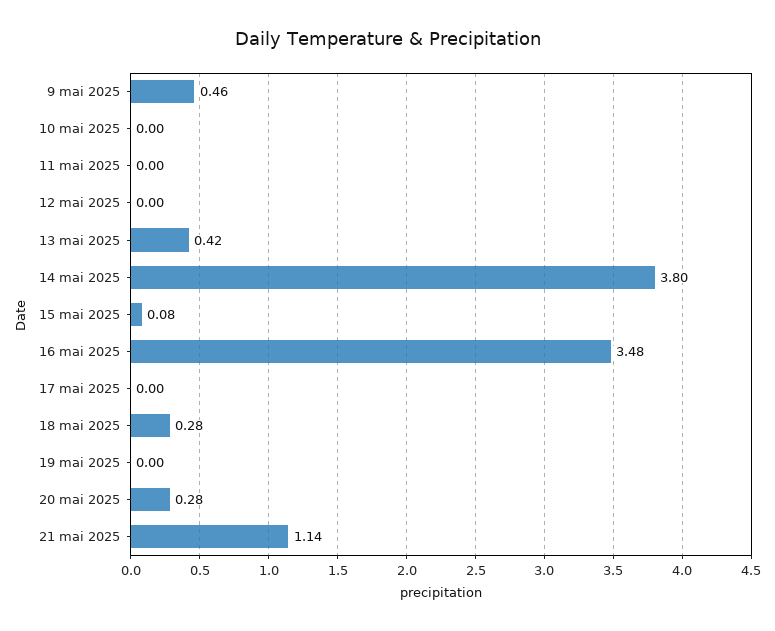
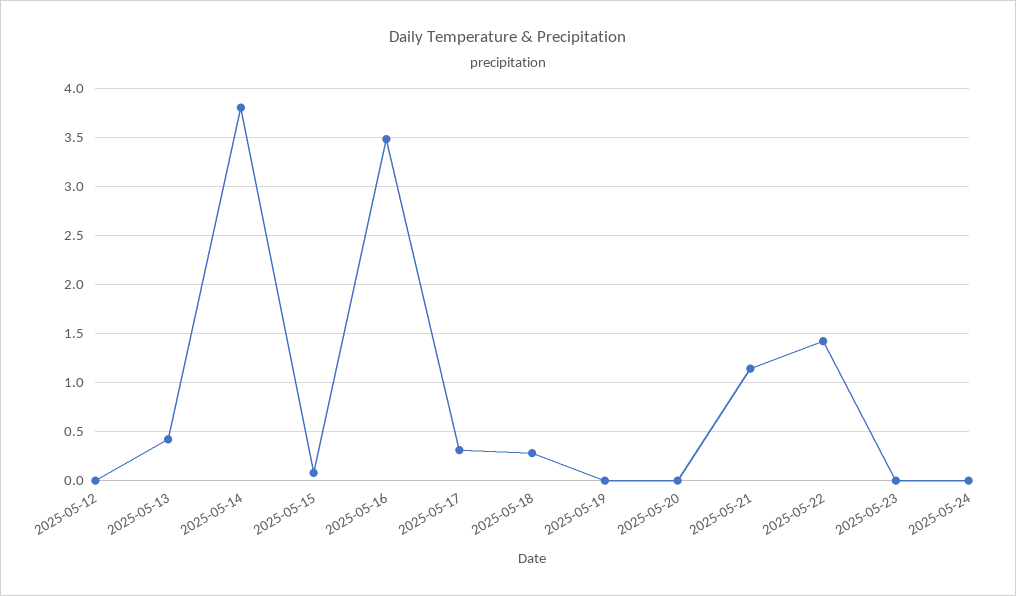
9 mai 2025: 0.46 -> none
10 mai 2025: 0 -> none
11 mai 2025: 0 -> none
17 mai 2025: 0 -> 0.3
20 mai 2025: 0.28 -> 0
2025-05-22: none -> 1.4
2025-05-23: none -> 0
2025-05-24: none -> 0

